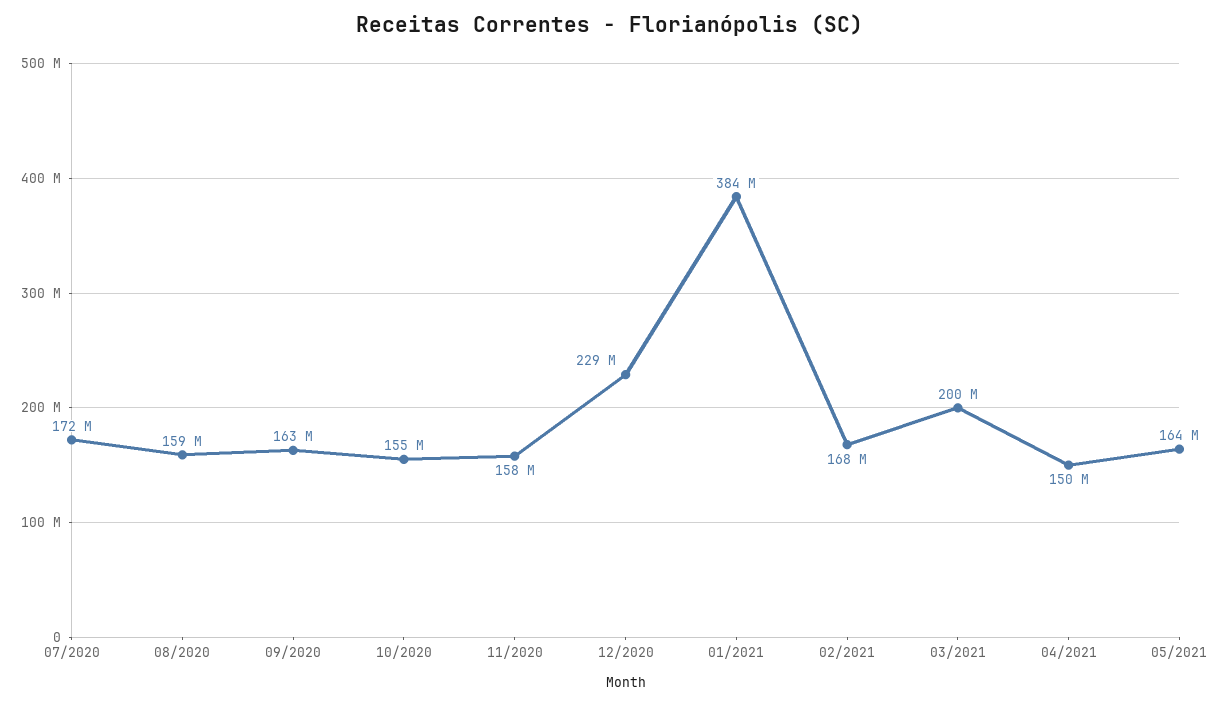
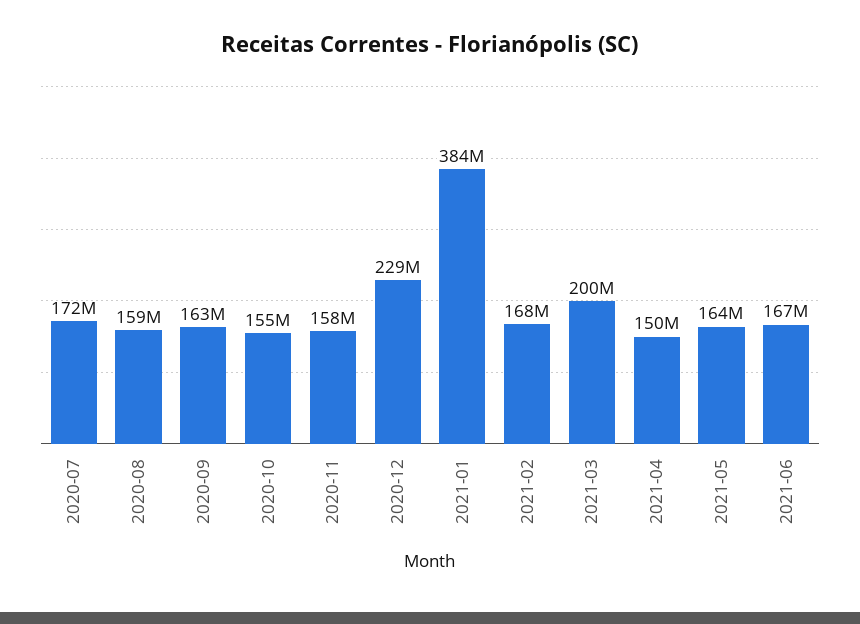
2021-06: none -> 167000000

